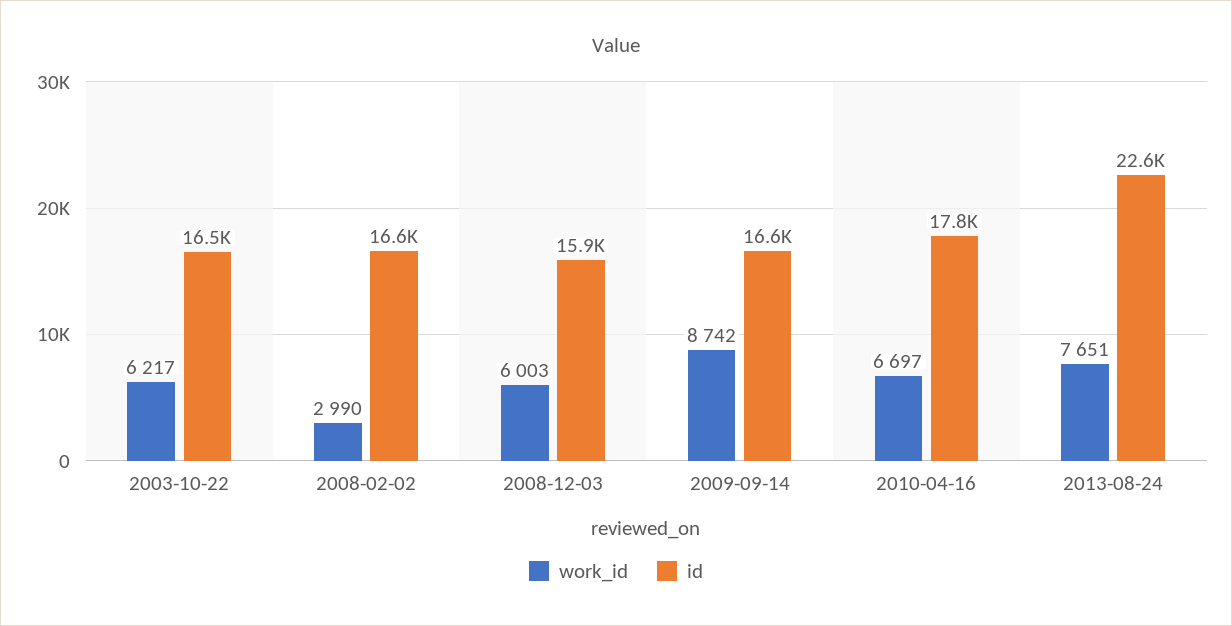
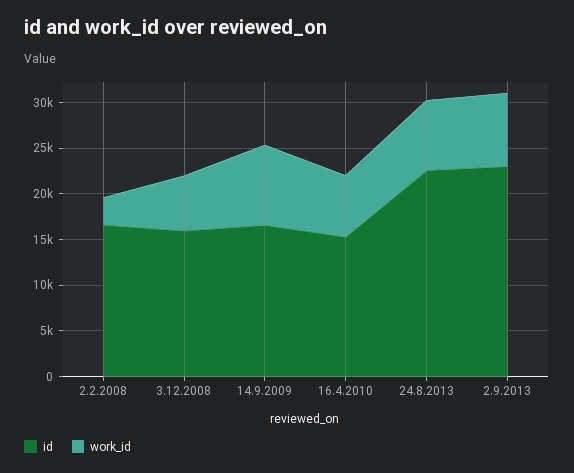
work_id, 2003-10-22: 6217 -> none
id, 2003-10-22: 16500 -> none
id, 2010-04-16: 17800 -> 15000
id, 2.9.2013: none -> 23000
work_id, 2.9.2013: none -> 8000

